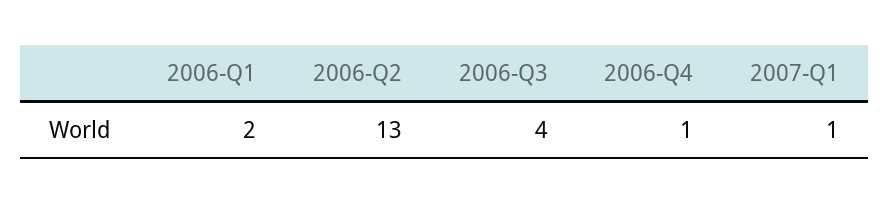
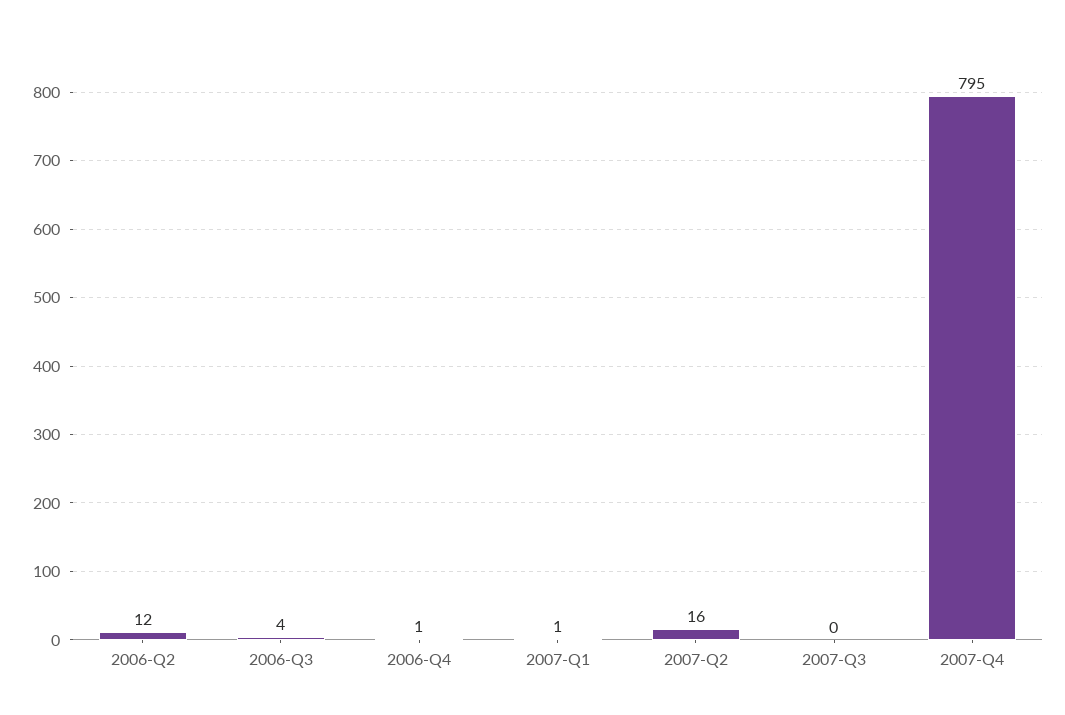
2006-Q1: 2 -> none
2006-Q2: 13 -> 12
2007-Q2: none -> 16
2007-Q3: none -> 0
2007-Q4: none -> 795

